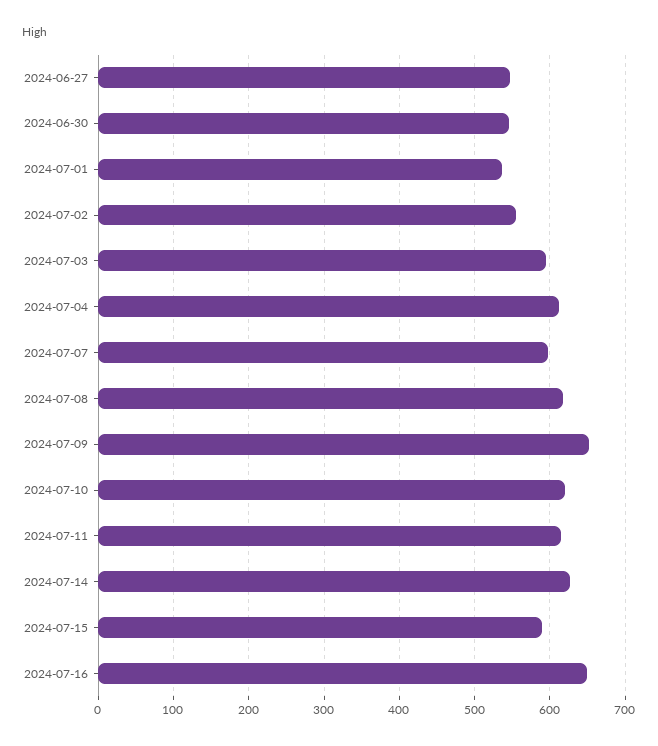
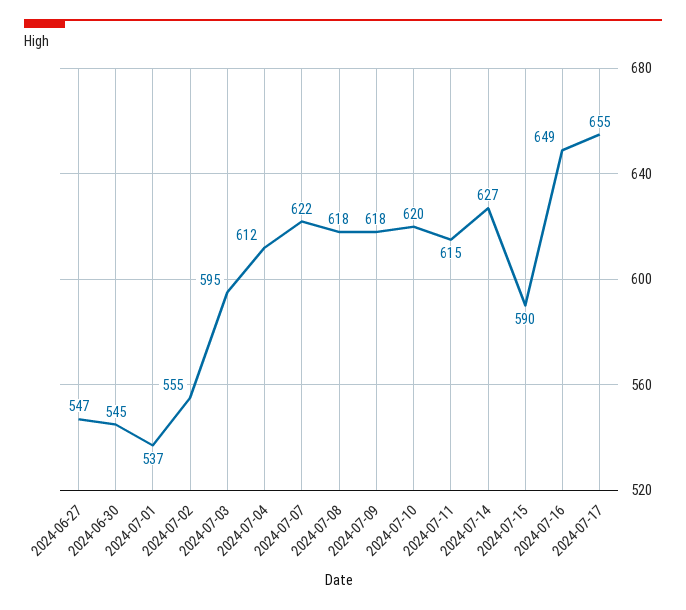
2024-07-07: 600 -> 622
2024-07-09: 650 -> 618
2024-07-17: none -> 655

